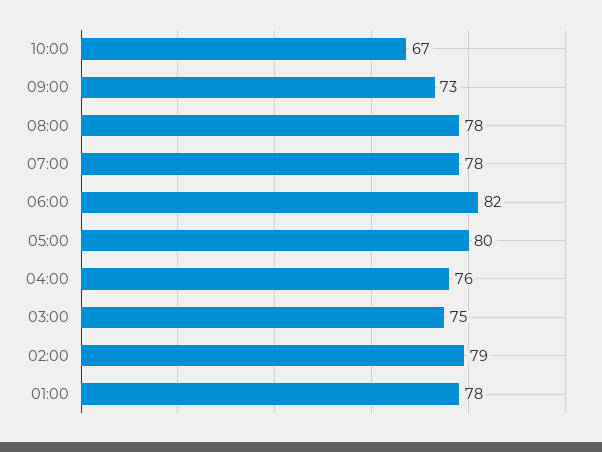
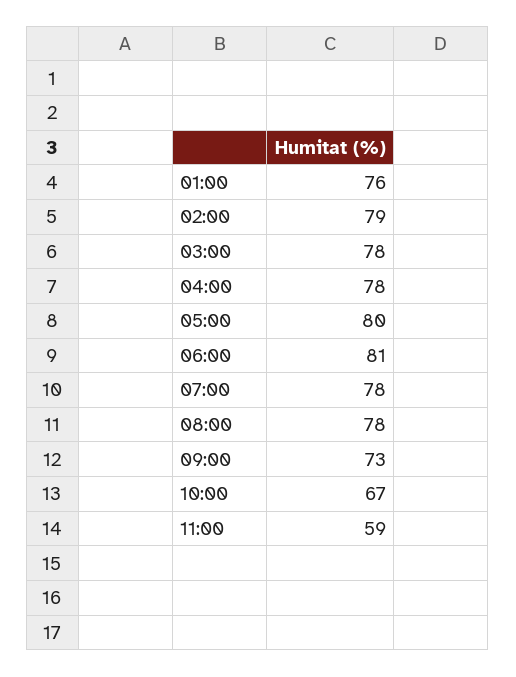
06:00: 82 -> 81
04:00: 76 -> 78
03:00: 75 -> 78
01:00: 78 -> 76
11:00: none -> 59

